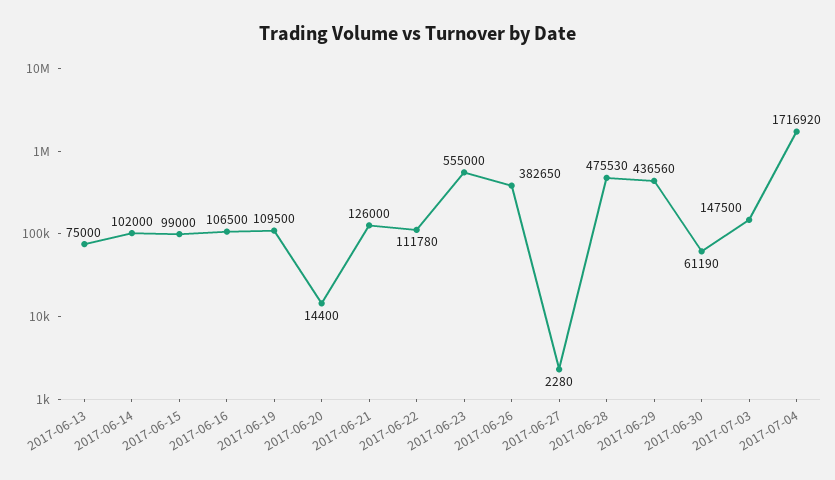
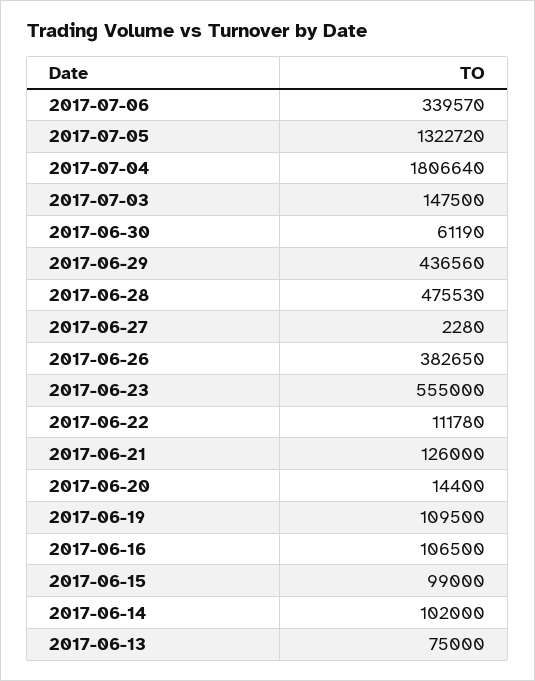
2017-07-04: 1716920 -> 1806640
2017-07-06: none -> 339570
2017-07-05: none -> 1322720

